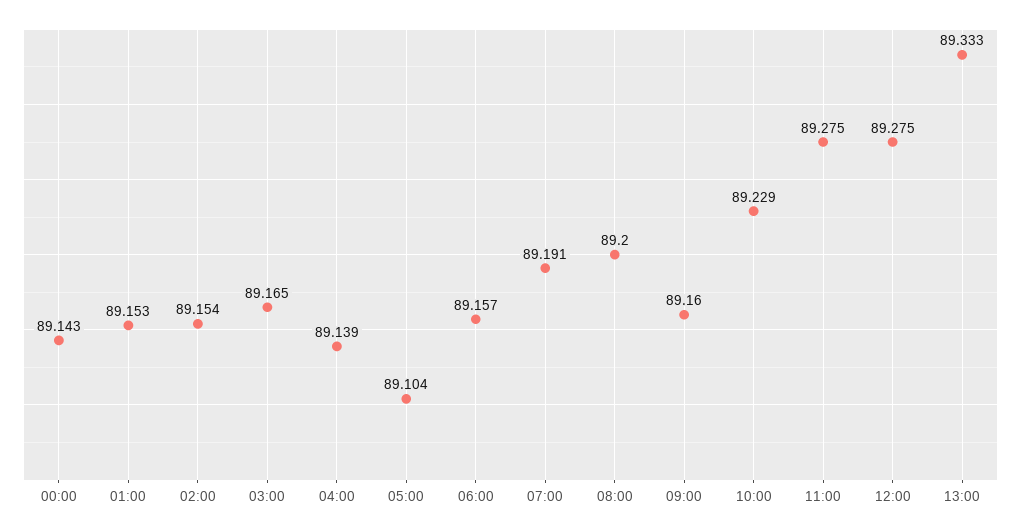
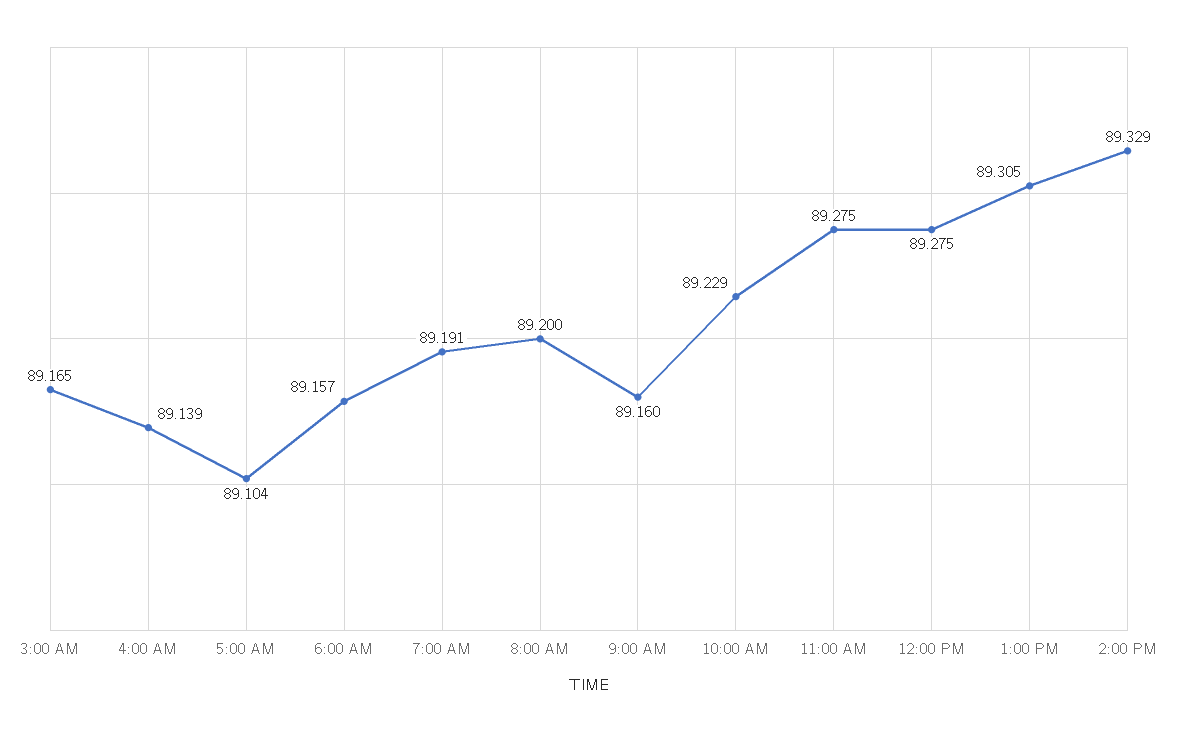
00:00: 89.143 -> none
01:00: 89.153 -> none
02:00: 89.154 -> none
13:00: 89.333 -> 89.305
2:00 PM: none -> 89.329

